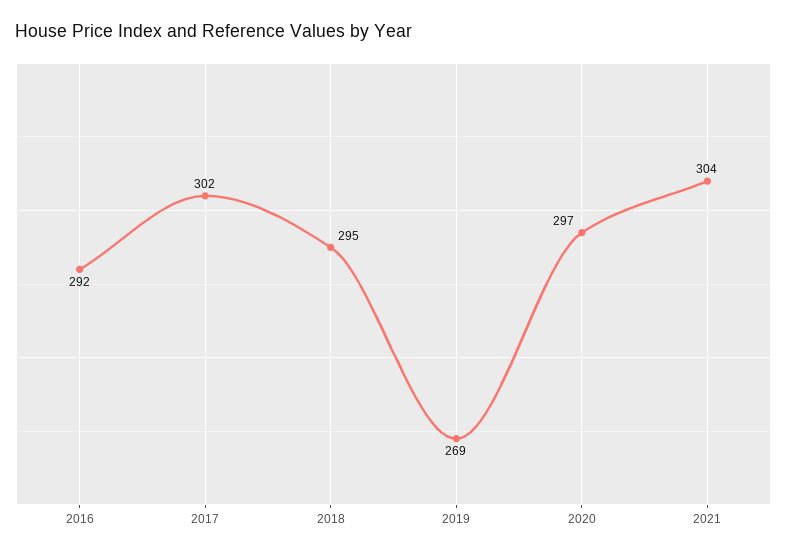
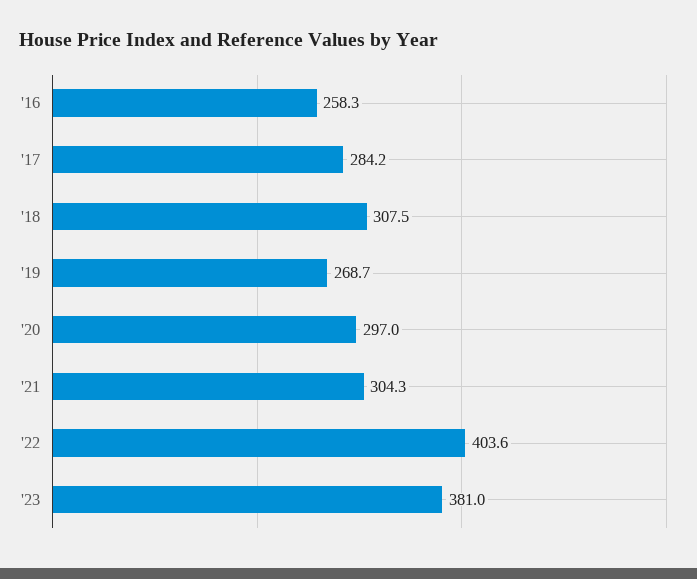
2016: 292 -> 258.3
2017: 302 -> 284.2
2018: 295 -> 307.5
'22: none -> 403.6
'23: none -> 381

